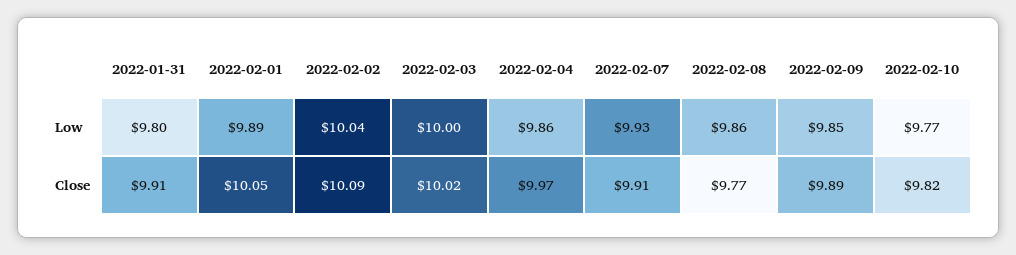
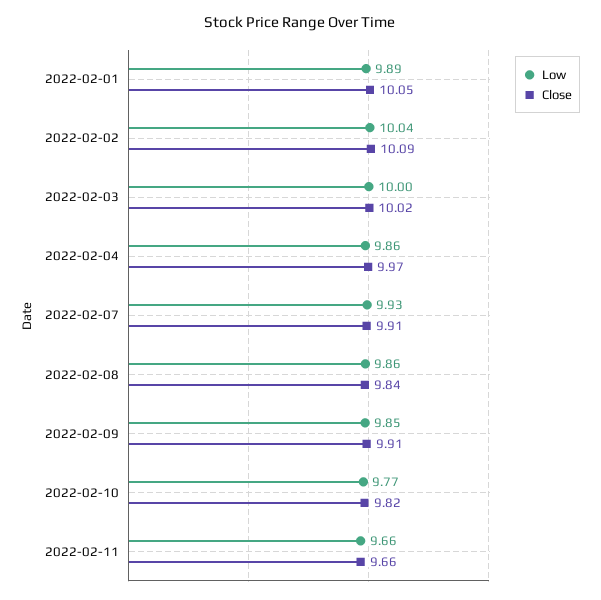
Low, 2022-01-31: 9.8 -> none
Close, 2022-01-31: 9.91 -> none
Close, 2022-02-08: 9.77 -> 9.84
Close, 2022-02-09: 9.89 -> 9.91
Low, 2022-02-11: none -> 9.66
Close, 2022-02-11: none -> 9.66

